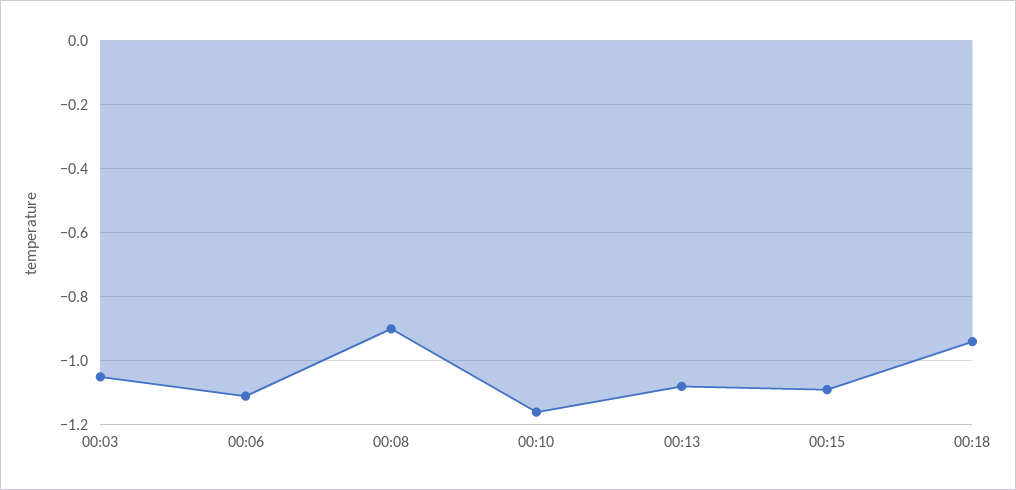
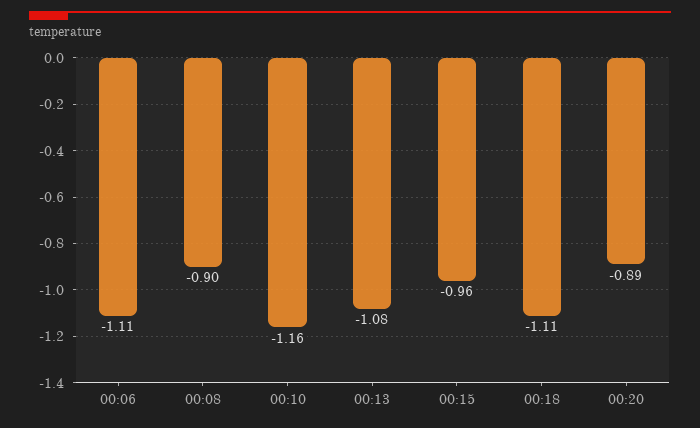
00:03: -1.05 -> none
00:15: -1.1 -> -0.96
00:18: -0.95 -> -1.11
00:20: none -> -0.89

